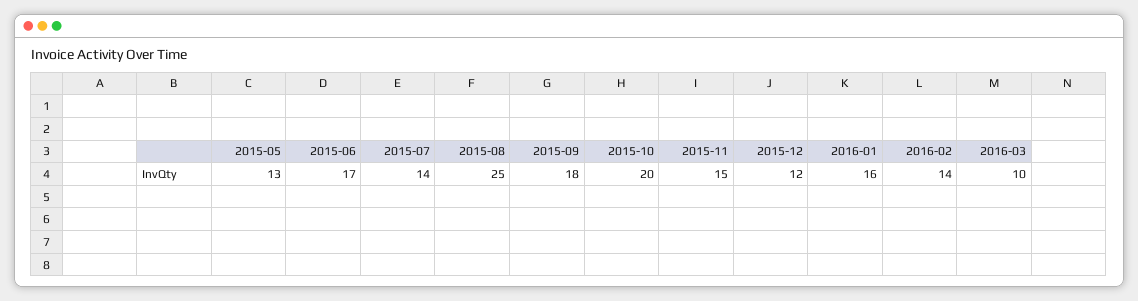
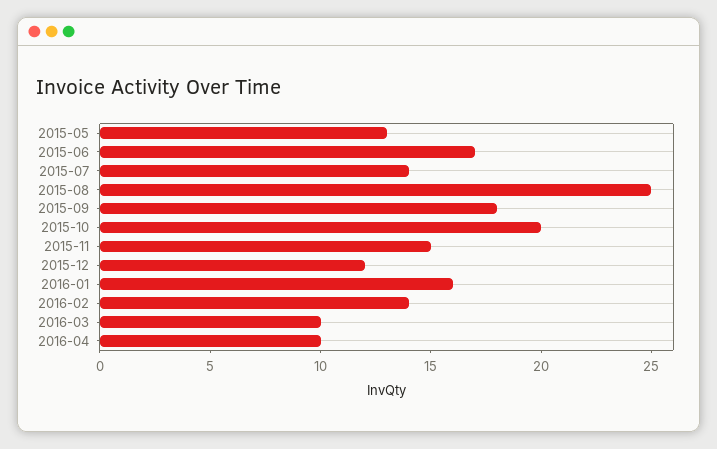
2016-04: none -> 10

